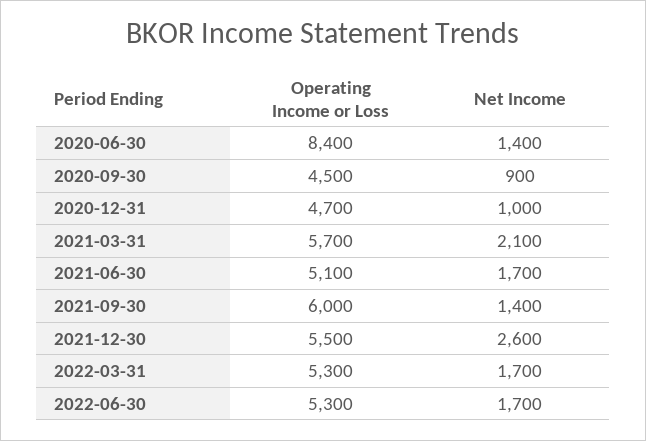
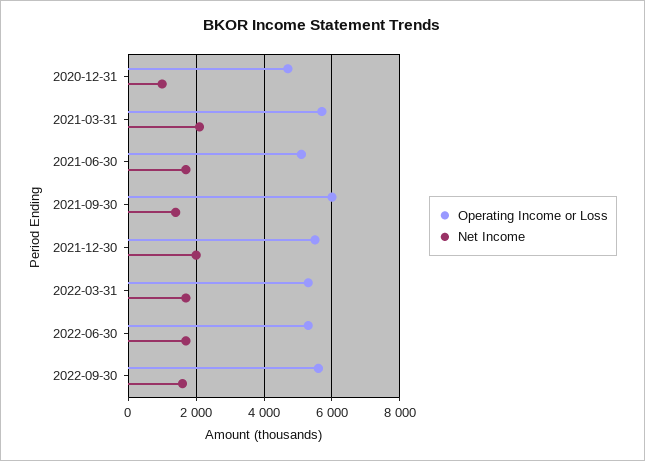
Operating Income or Loss, 2020-06-30: 8400 -> none
Net Income, 2020-06-30: 1400 -> none
Operating Income or Loss, 2020-09-30: 4500 -> none
Net Income, 2020-09-30: 900 -> none
Net Income, 2021-12-30: 2600 -> 2000
Operating Income or Loss, 2022-09-30: none -> 5600
Net Income, 2022-09-30: none -> 1600

